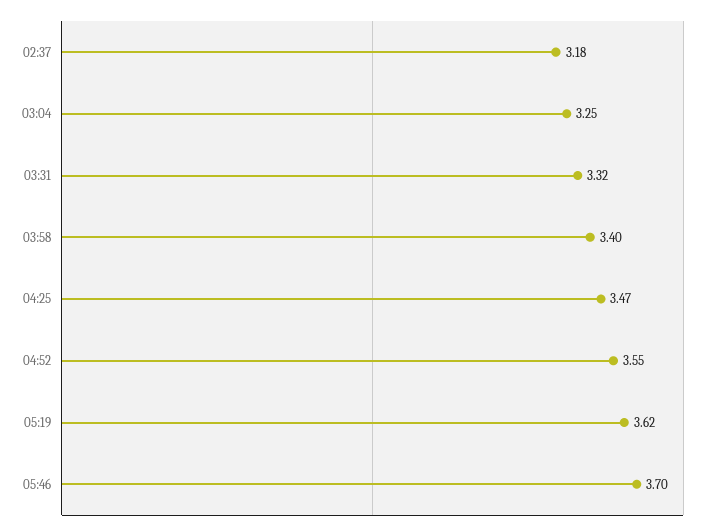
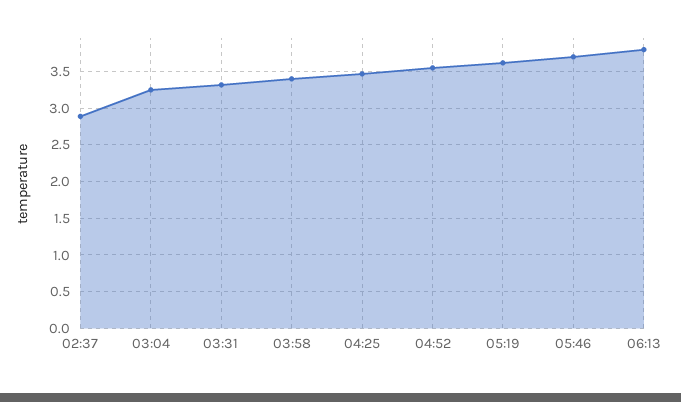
02:37: 3.18 -> 2.9
06:13: none -> 3.8

